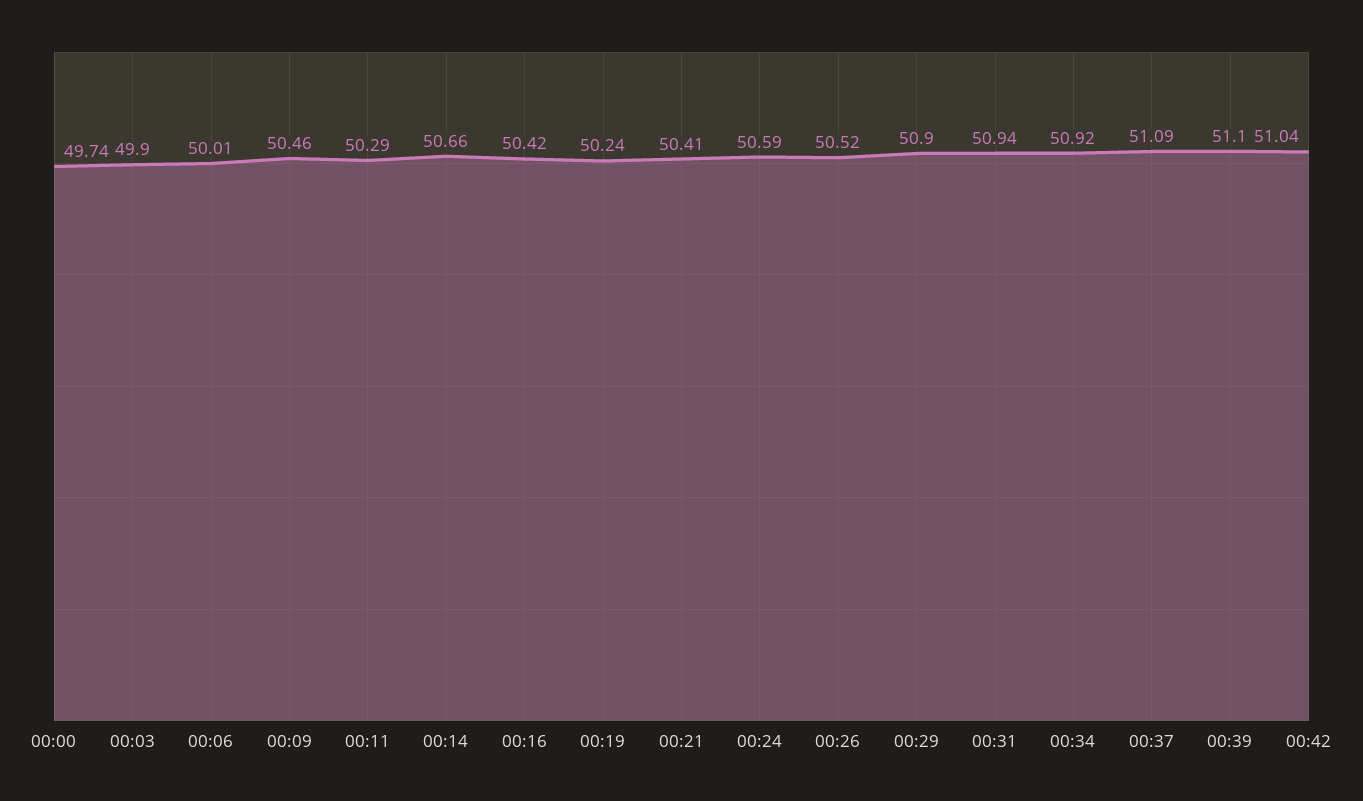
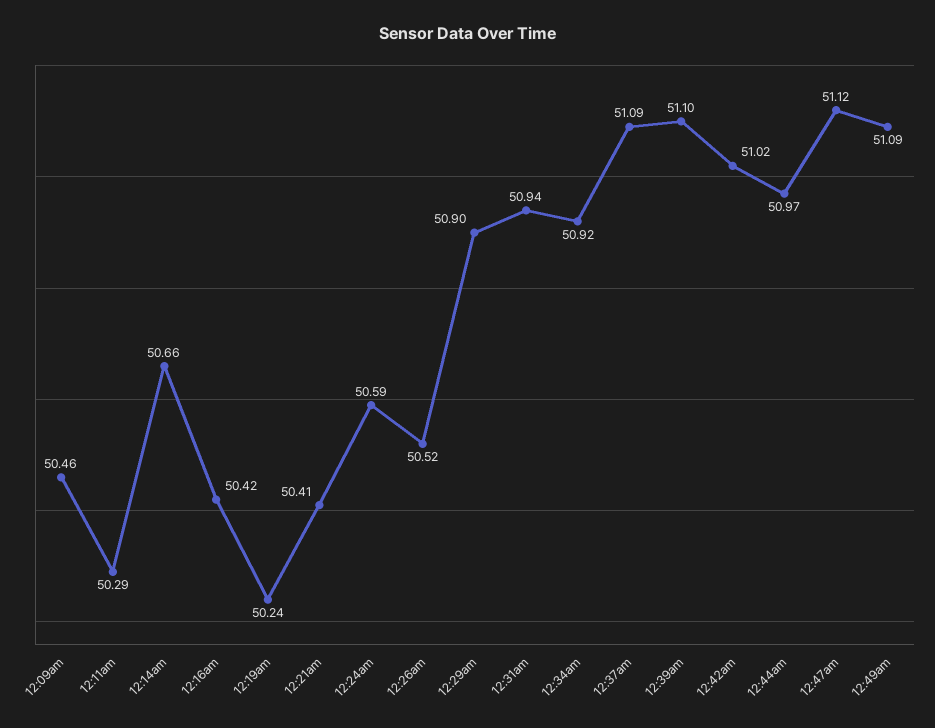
00:00: 49.74 -> none
00:03: 49.9 -> none
00:06: 50.01 -> none
00:42: 51.04 -> 51.02
12:44am: none -> 50.97
12:47am: none -> 51.12
12:49am: none -> 51.09

